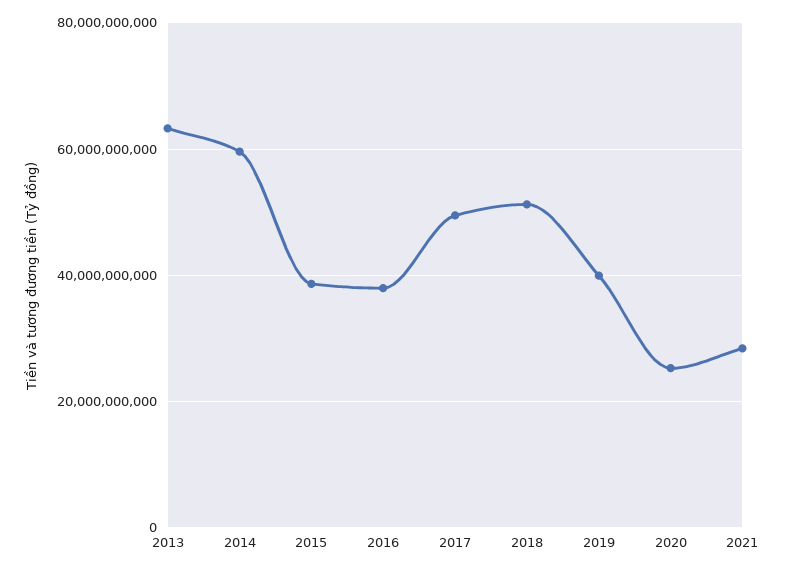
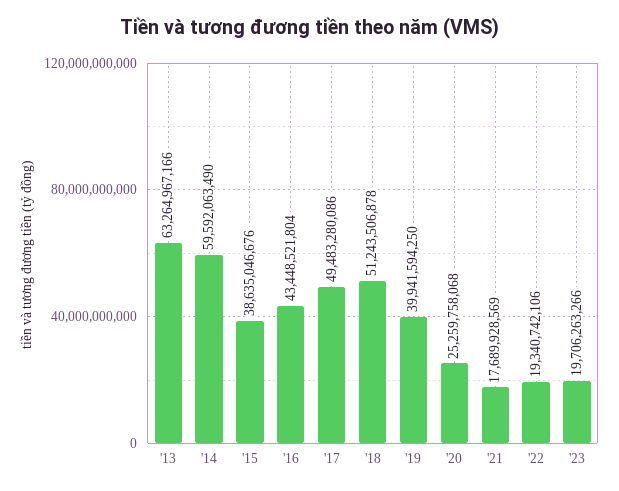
2016: 38000000000 -> 43448521804
2021: 28000000000 -> 17689928569
'22: none -> 19340742106
'23: none -> 19706263266

